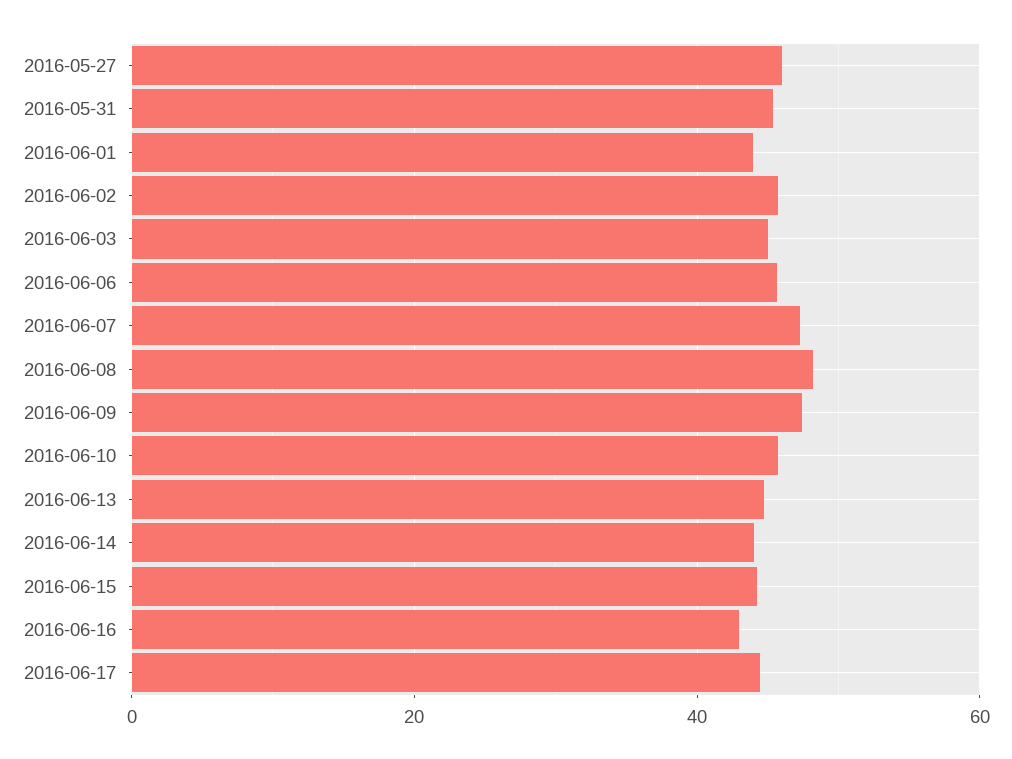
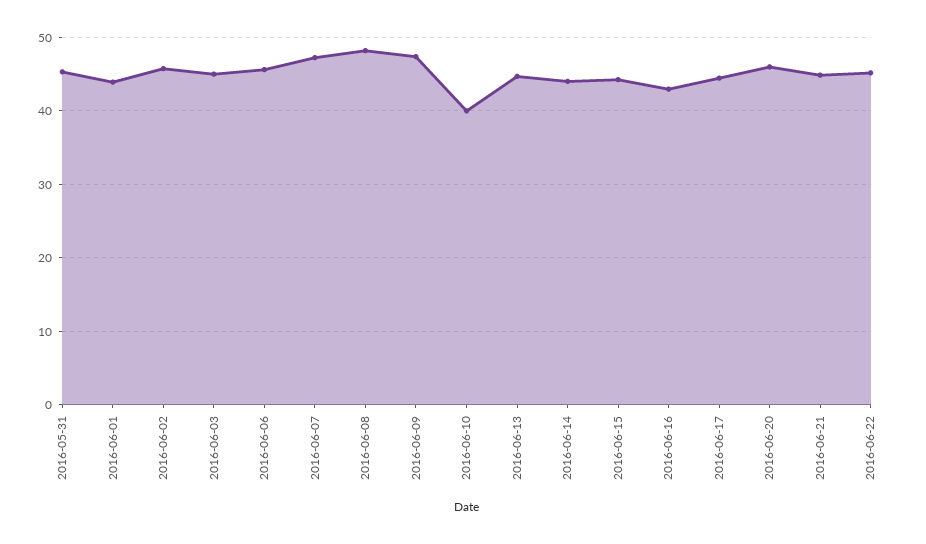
2016-05-27: 46 -> none
2016-06-10: 46 -> 40
2016-06-20: none -> 46
2016-06-21: none -> 45
2016-06-22: none -> 45

